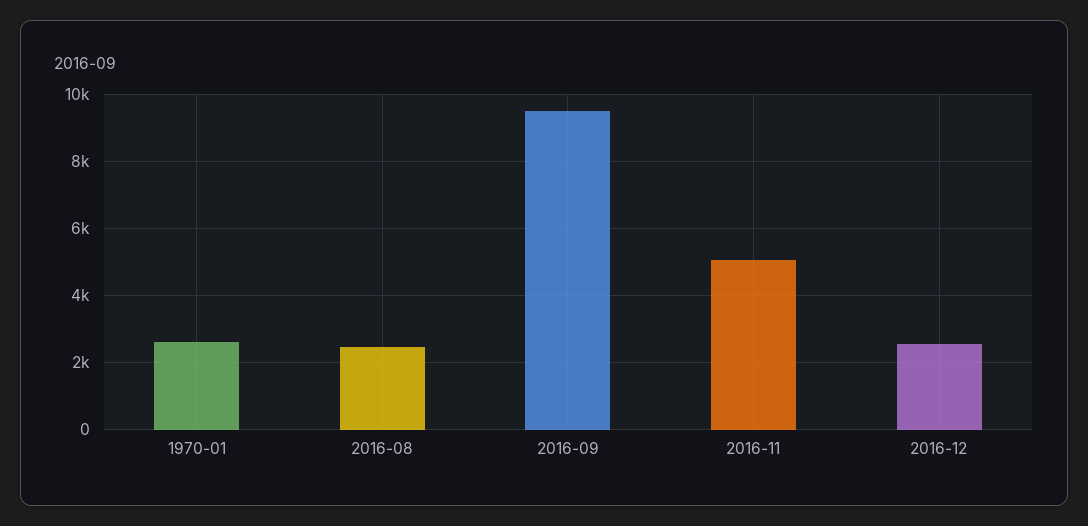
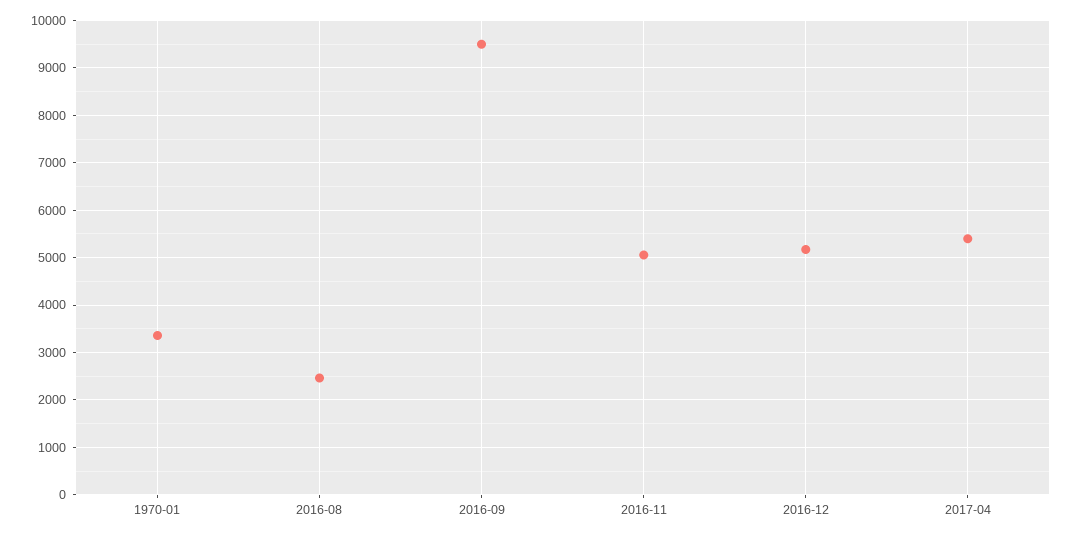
1970-01: 2600 -> 3400
2016-12: 2600 -> 5200
2017-04: none -> 5400

